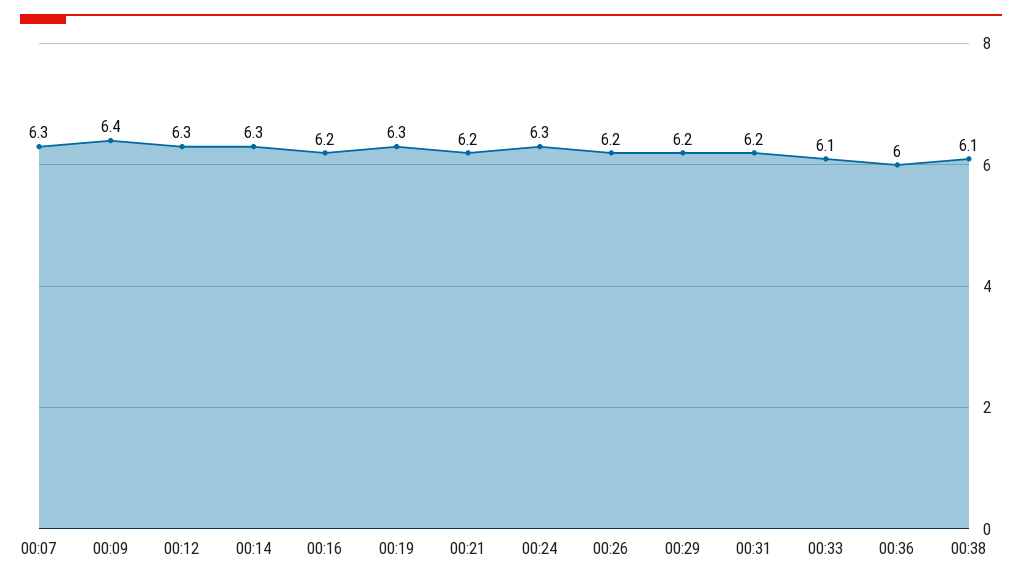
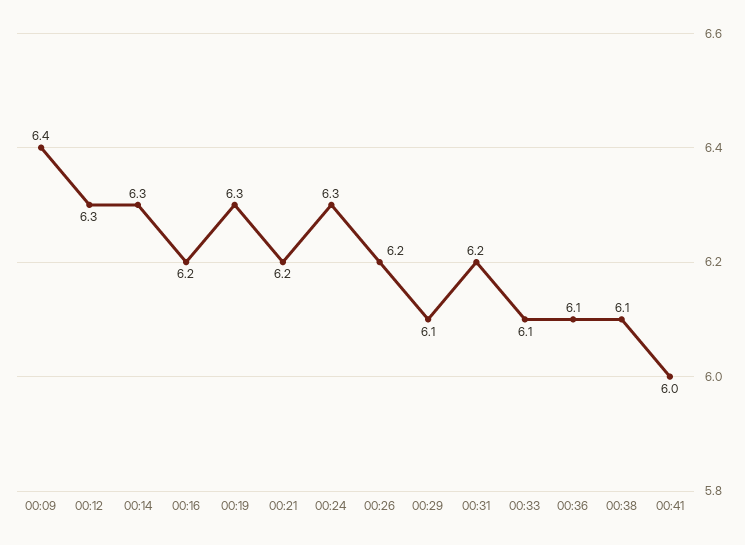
00:07: 6.3 -> none
00:29: 6.2 -> 6.1
00:36: 6 -> 6.1
00:41: none -> 6

